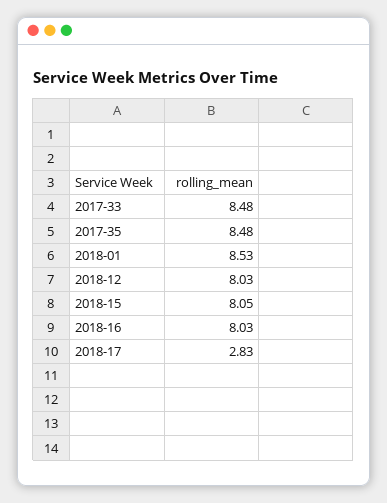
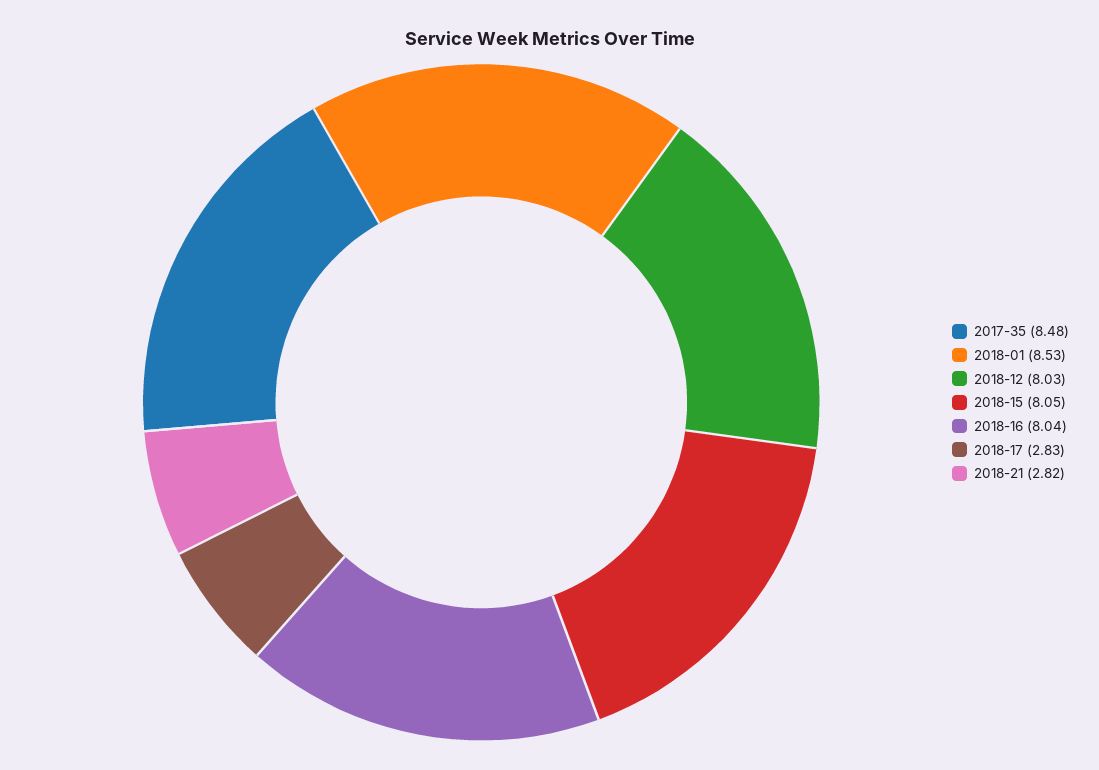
2017-33: 8.48 -> none
2018-16: 8.03 -> 8.04
2018-21: none -> 2.82

